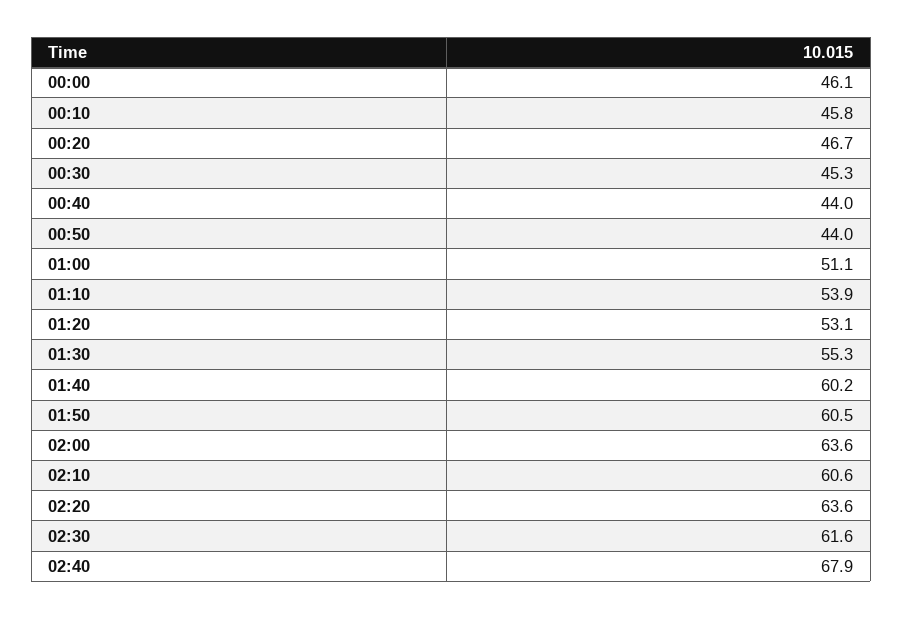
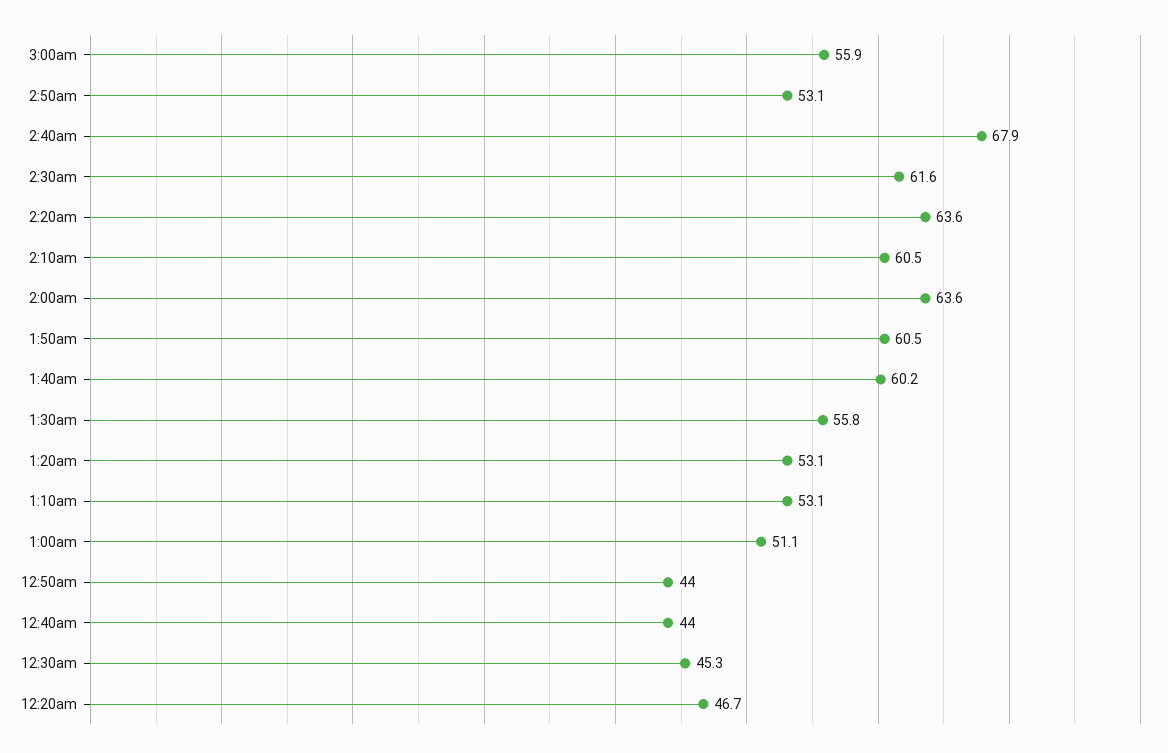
00:00: 46.1 -> none
00:10: 45.8 -> none
01:10: 53.9 -> 53.1
01:30: 55.3 -> 55.8
02:10: 60.6 -> 60.5
3:00am: none -> 55.9
2:50am: none -> 53.1

